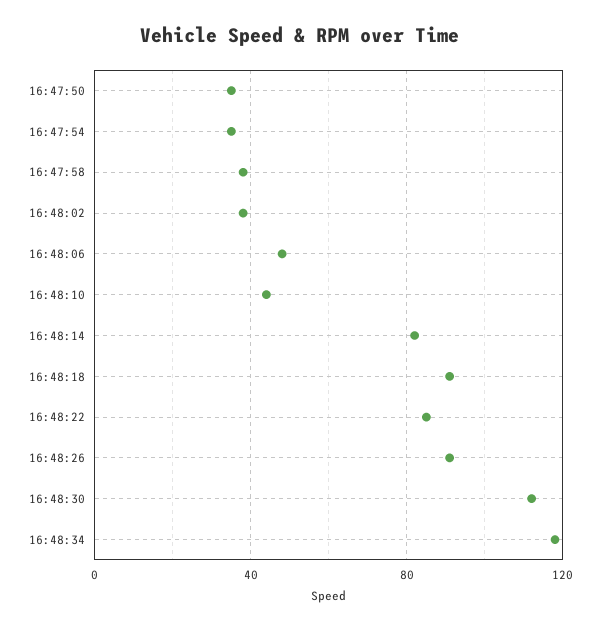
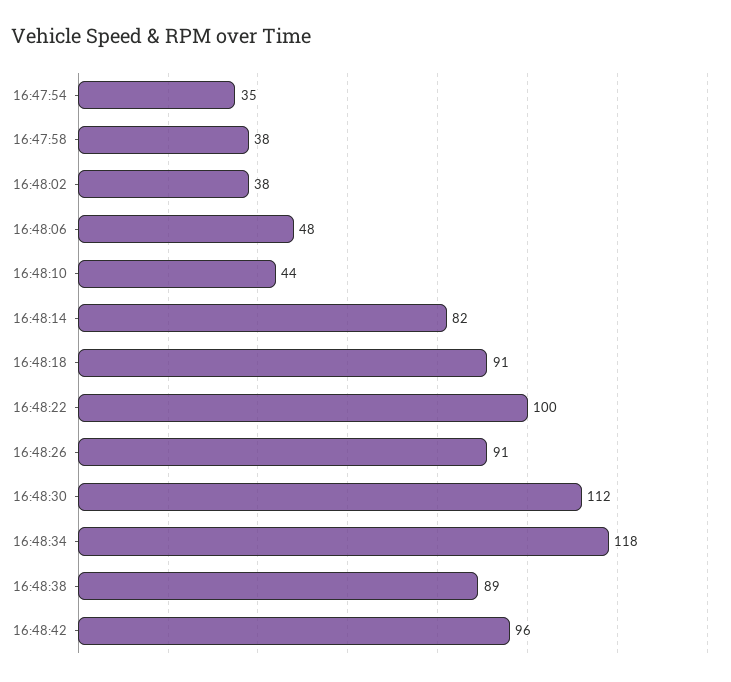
16:47:50: 35 -> none
16:48:22: 85 -> 100
16:48:38: none -> 89
16:48:42: none -> 96

